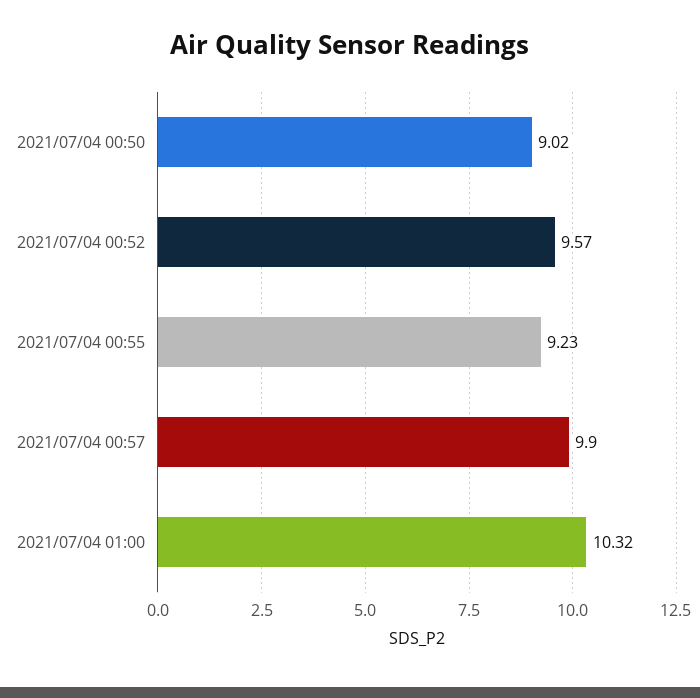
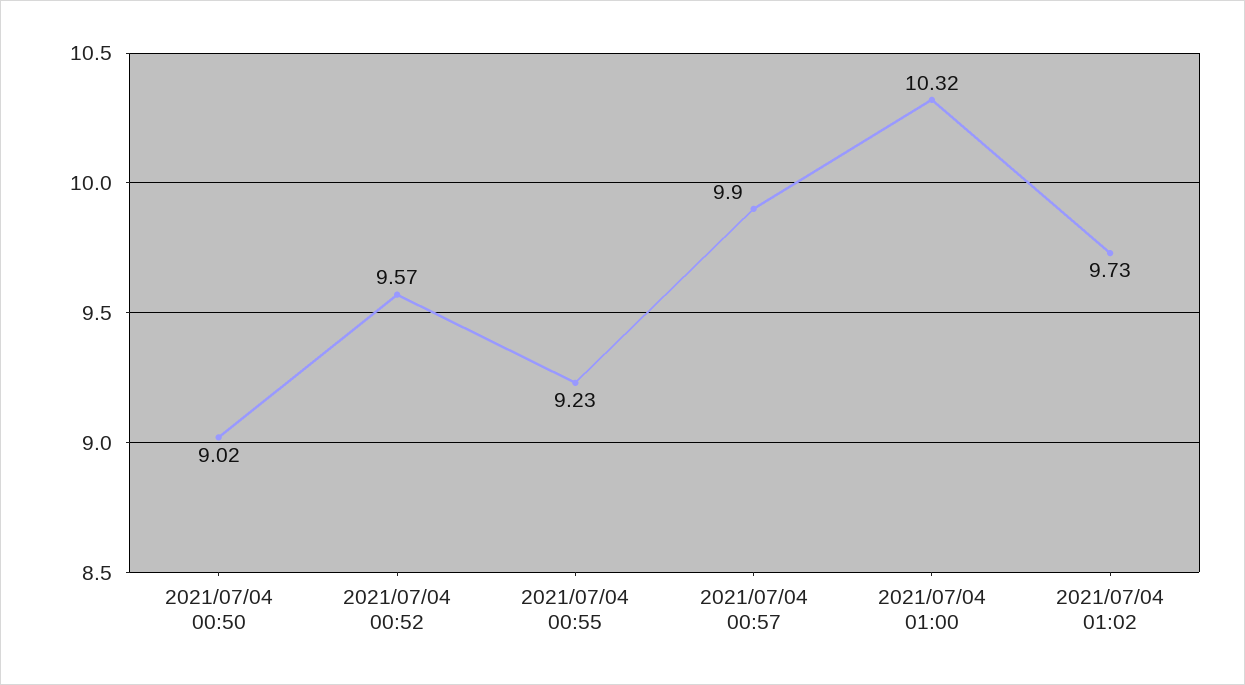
2021/07/04 01:02: none -> 9.73

